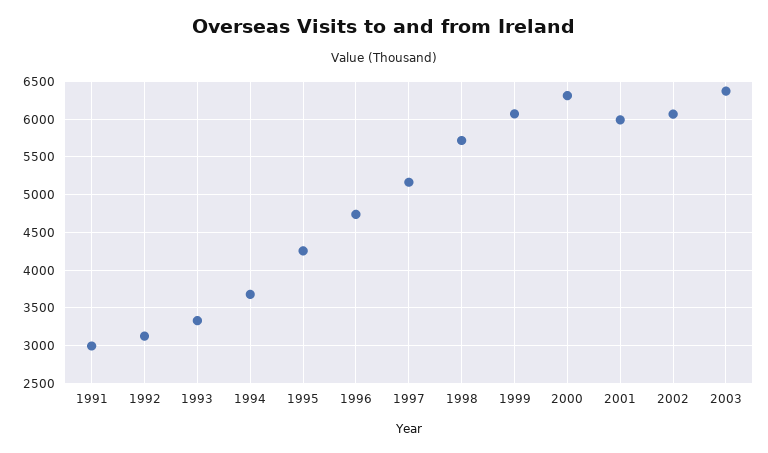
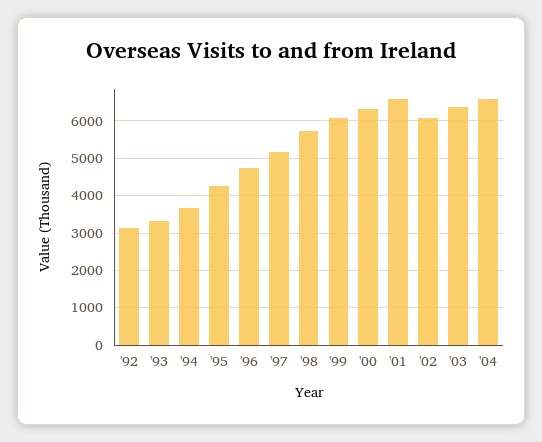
1991: 3000 -> none
2001: 6000 -> 6600
'04: none -> 6600

